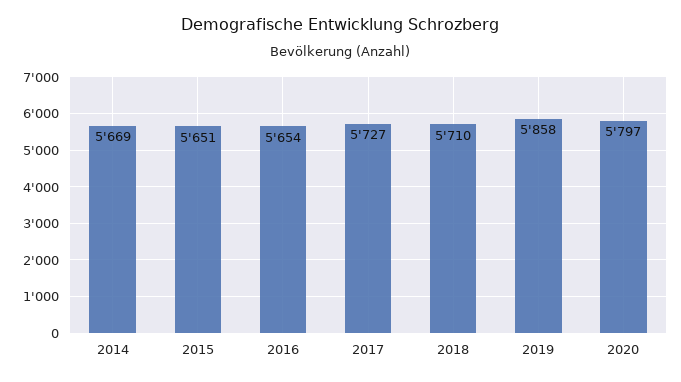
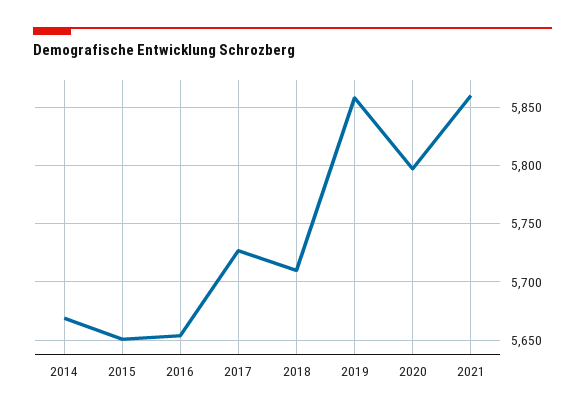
2021: none -> 5860

